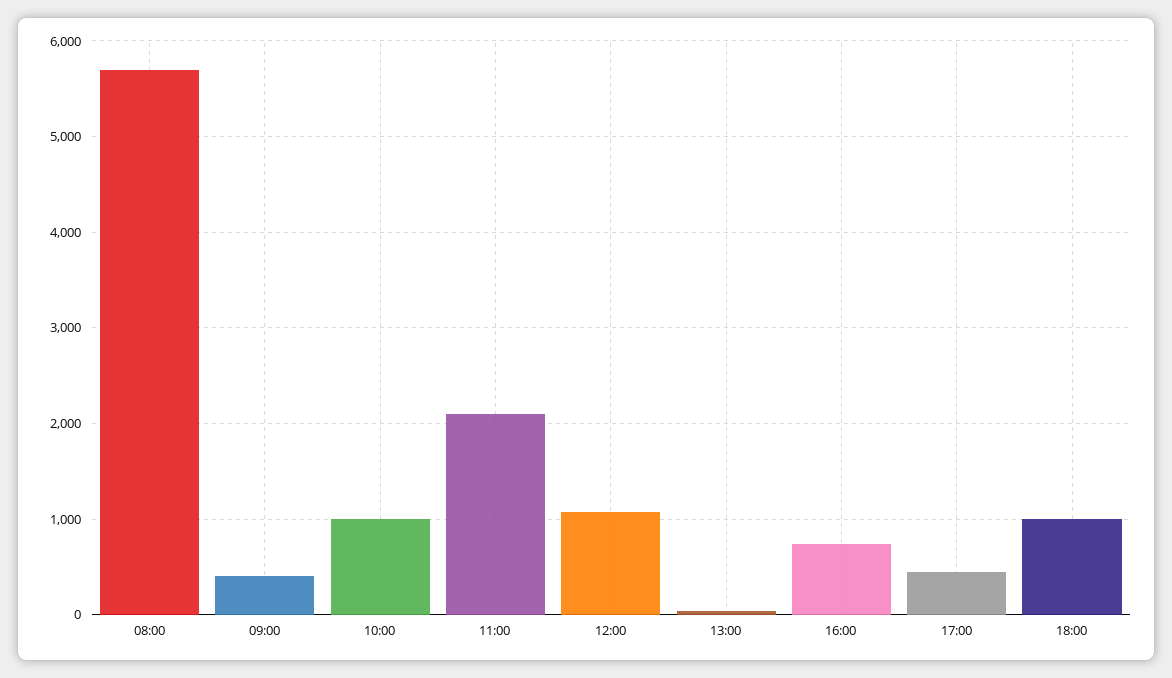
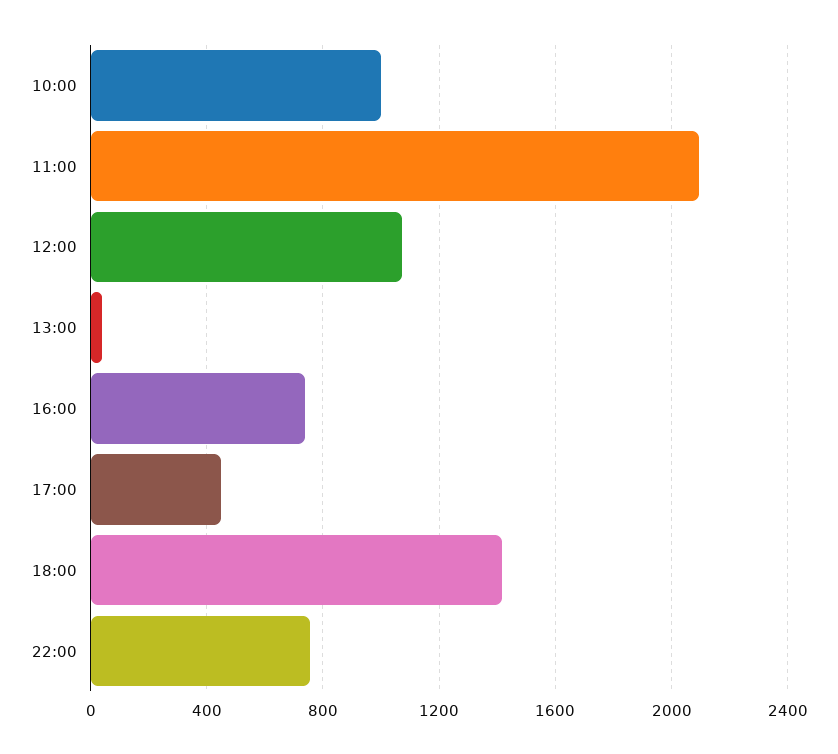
08:00: 5700 -> none
09:00: 400 -> none
18:00: 1000 -> 1400
22:00: none -> 750

